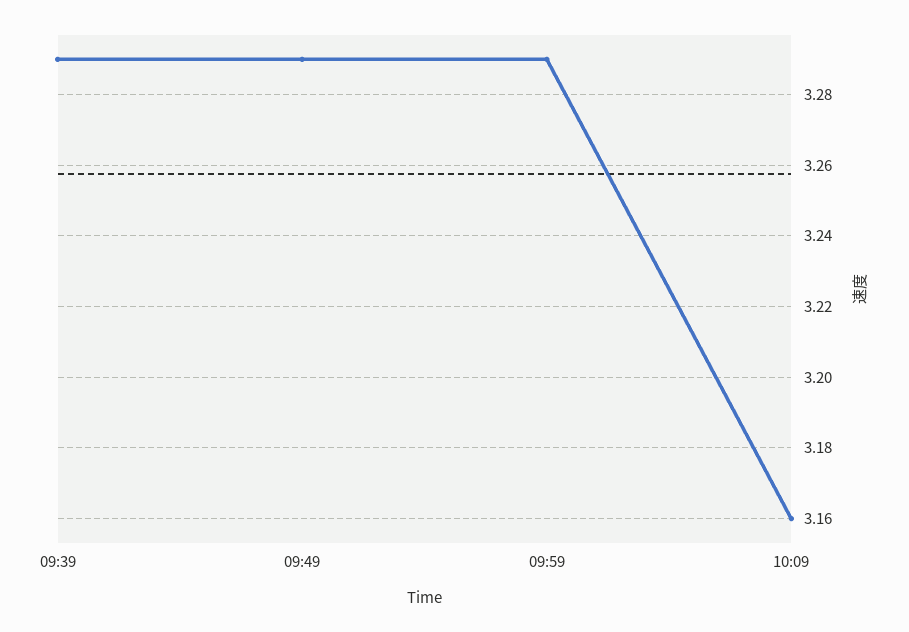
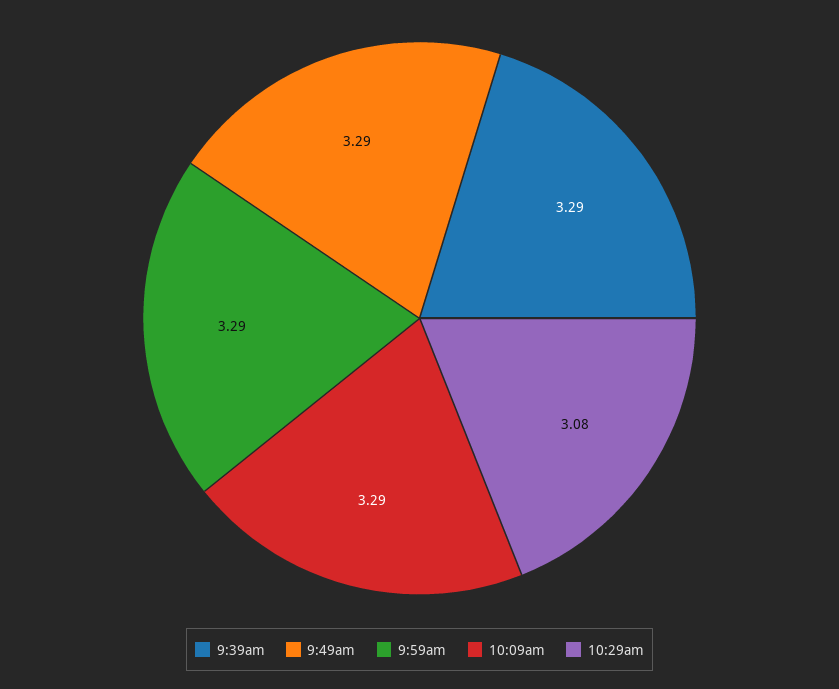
10:09: 3.16 -> 3.29
10:29am: none -> 3.08

